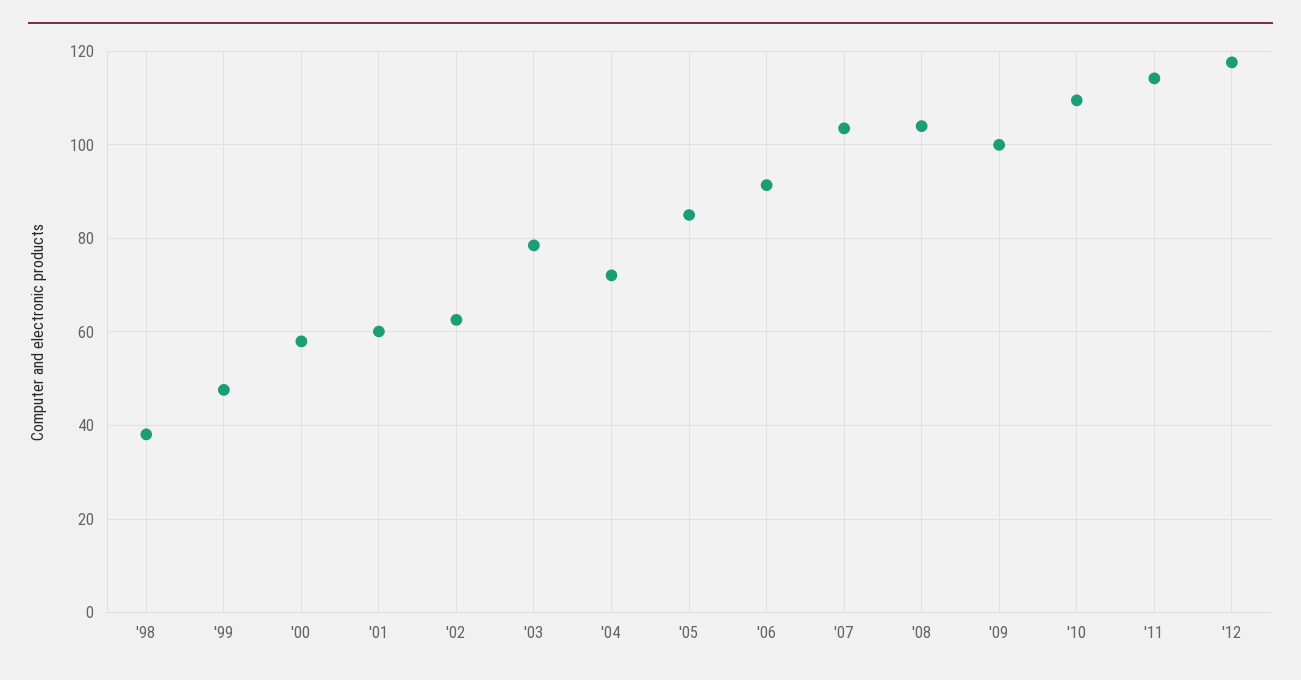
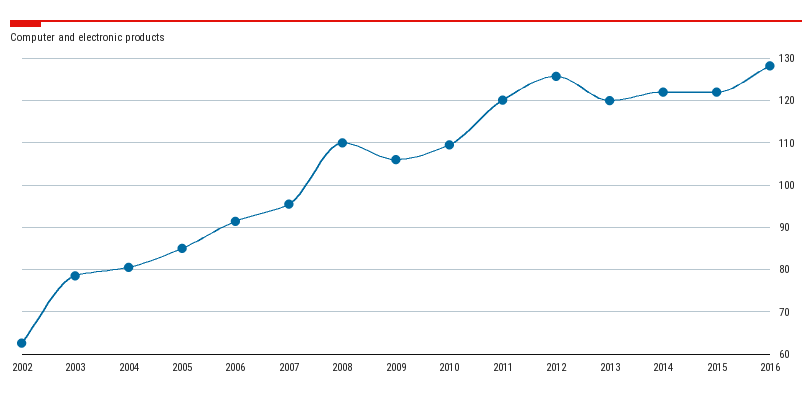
'98: 38 -> none
'99: 48 -> none
'00: 58 -> none
'01: 60 -> none
'04: 72 -> 80
'07: 104 -> 96
'08: 104 -> 110
'09: 100 -> 106
'11: 114 -> 120
'12: 118 -> 126
2013: none -> 120
2014: none -> 122
2015: none -> 122
2016: none -> 128

